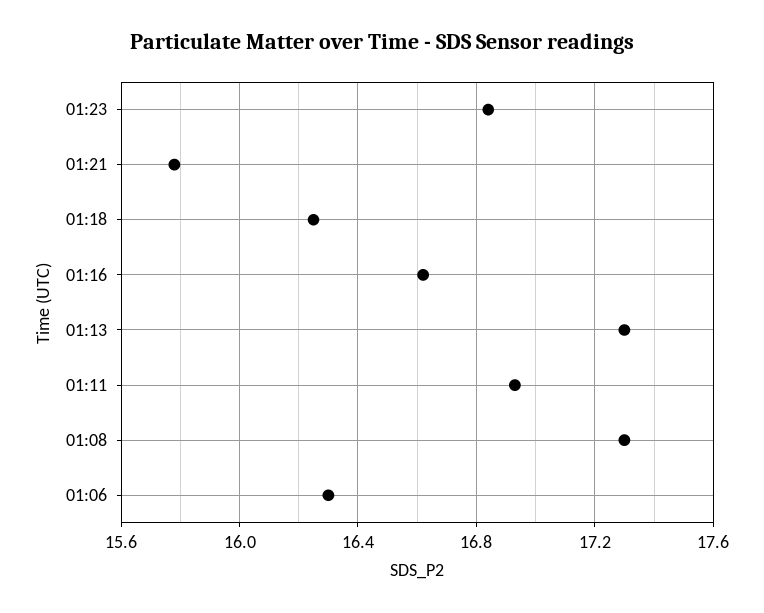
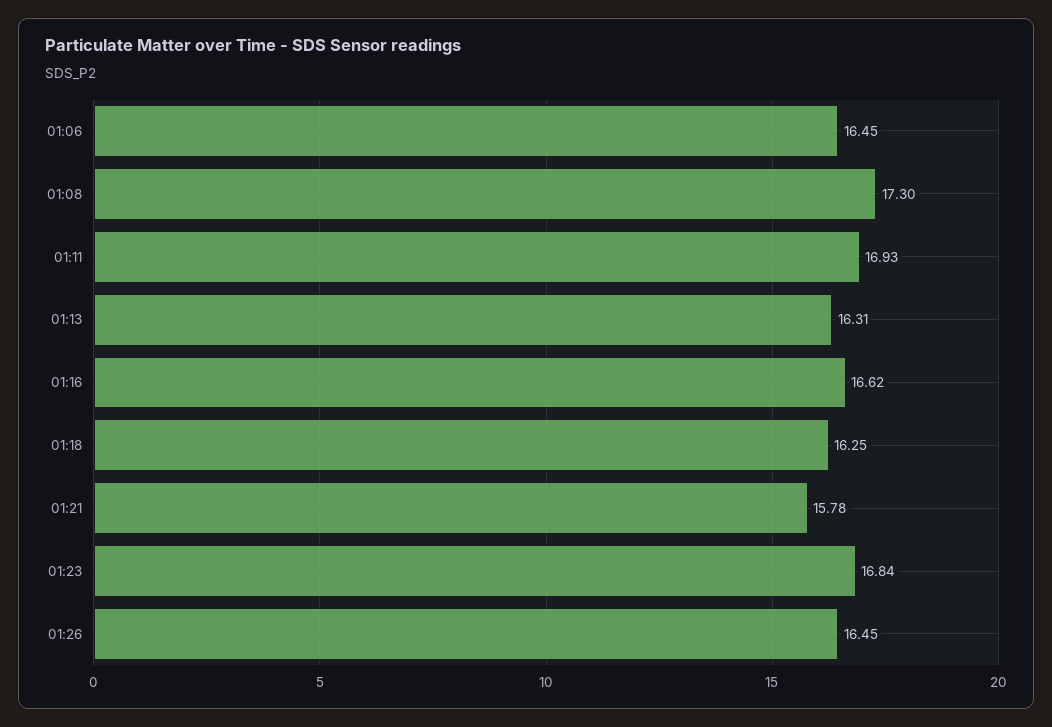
01:13: 17.3 -> 16.31
01:06: 16.3 -> 16.45
01:26: none -> 16.45

